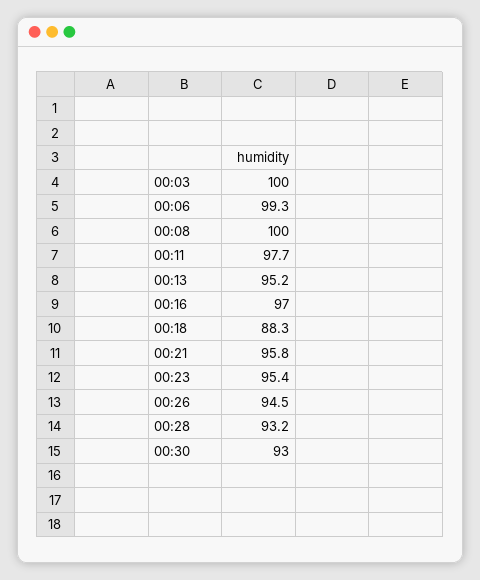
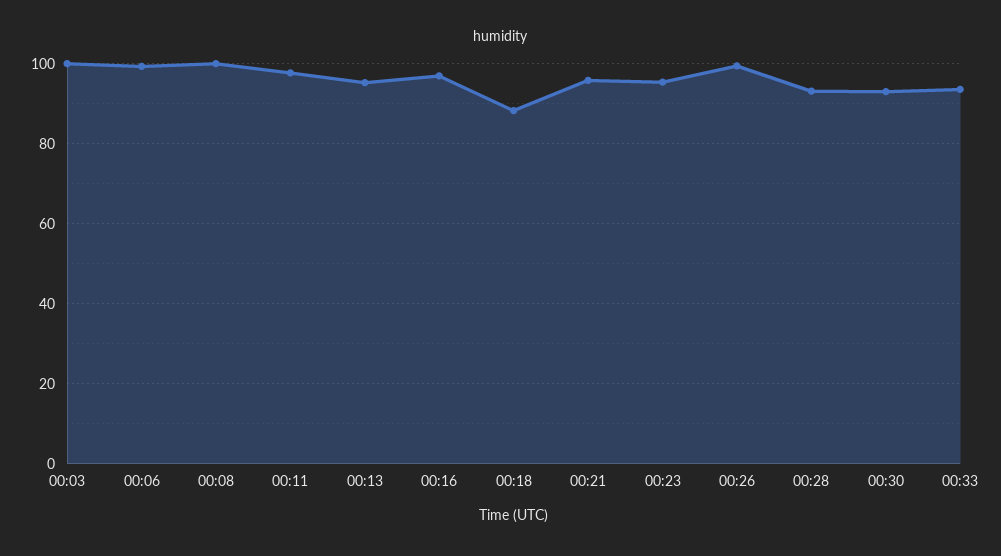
00:26: 94.5 -> 100
00:33: none -> 94

